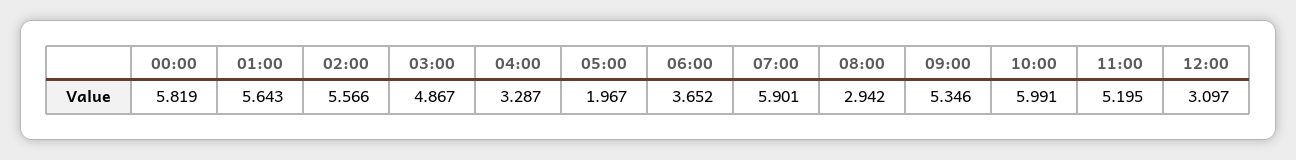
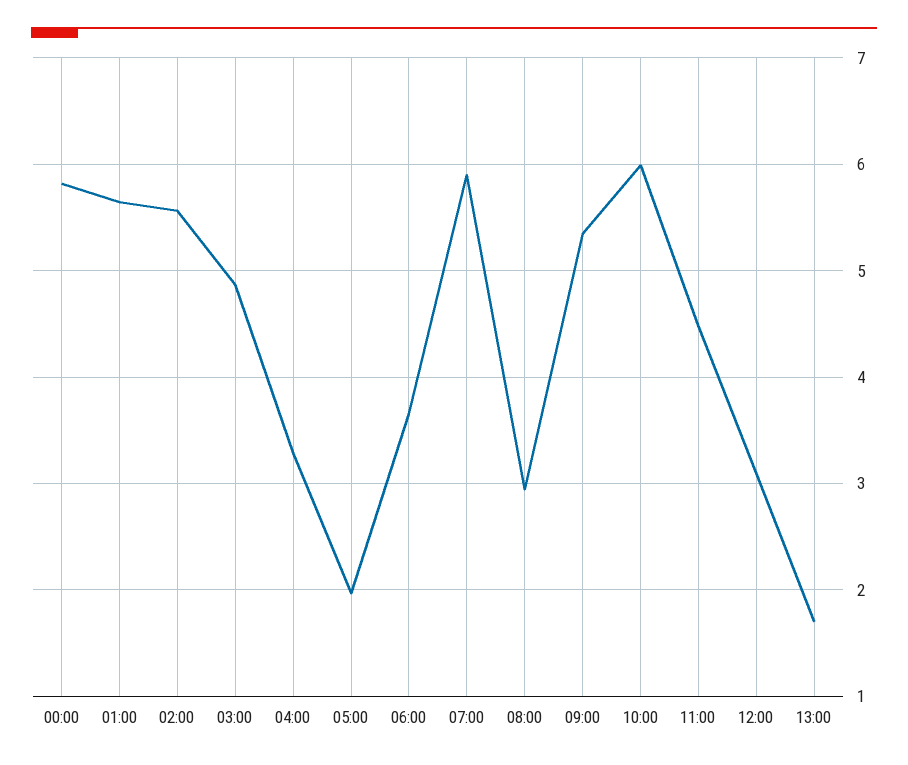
11:00: 5.195 -> 4.5
13:00: none -> 1.7

